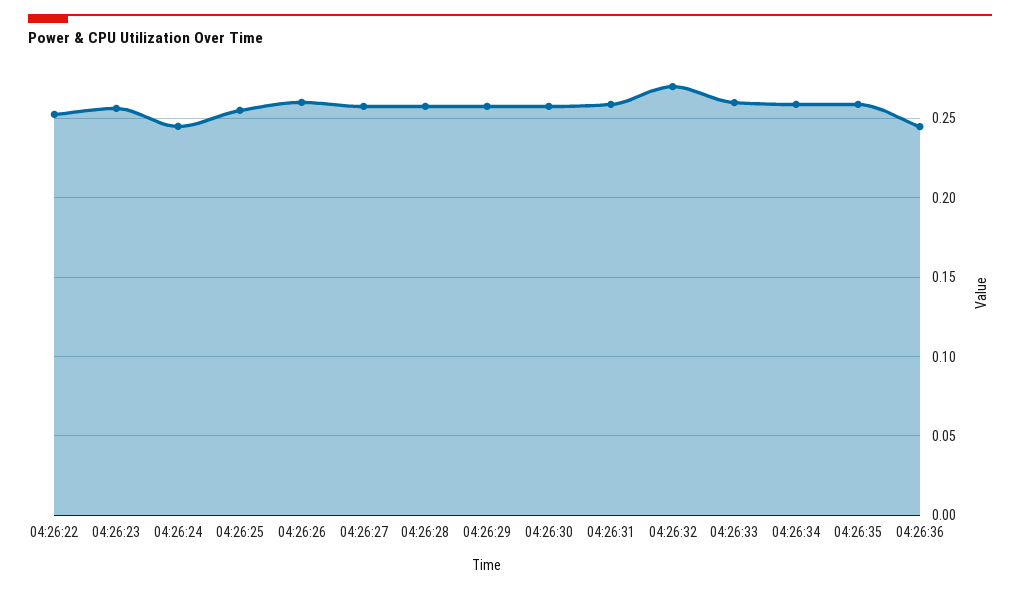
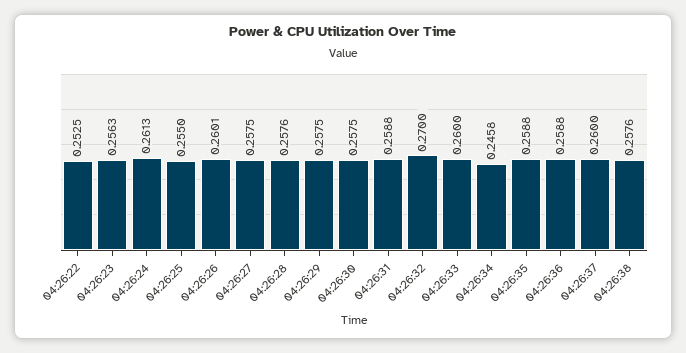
04:26:24: 0.245 -> 0.2613
04:26:34: 0.26 -> 0.2458
04:26:36: 0.245 -> 0.2588
04:26:37: none -> 0.26
04:26:38: none -> 0.2576

